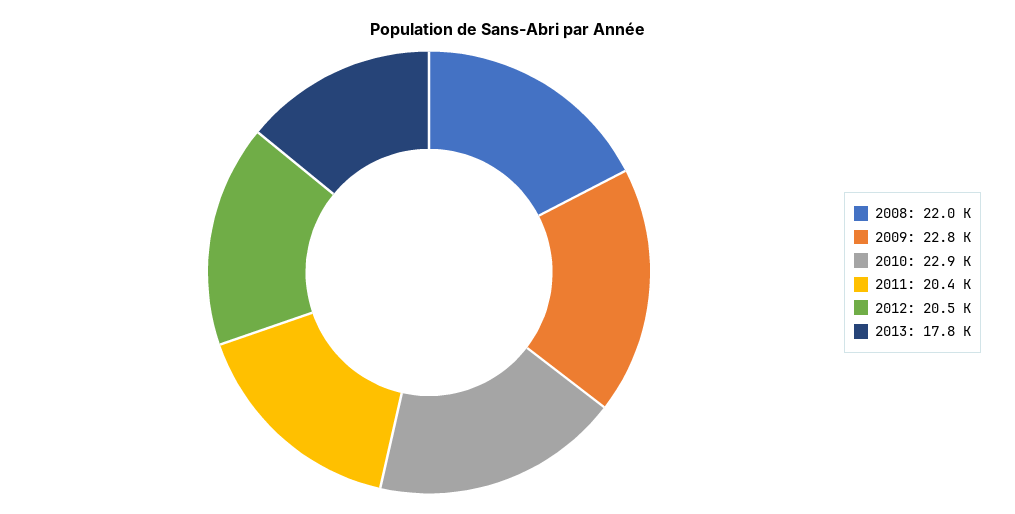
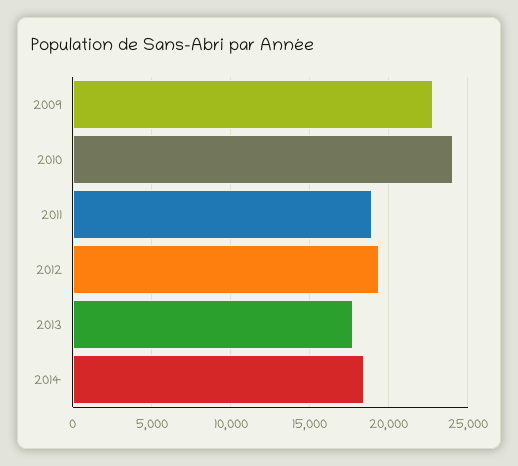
2008: 22000 -> none
2010: 22900 -> 24000
2011: 20400 -> 19000
2012: 20500 -> 19500
2014: none -> 18500

